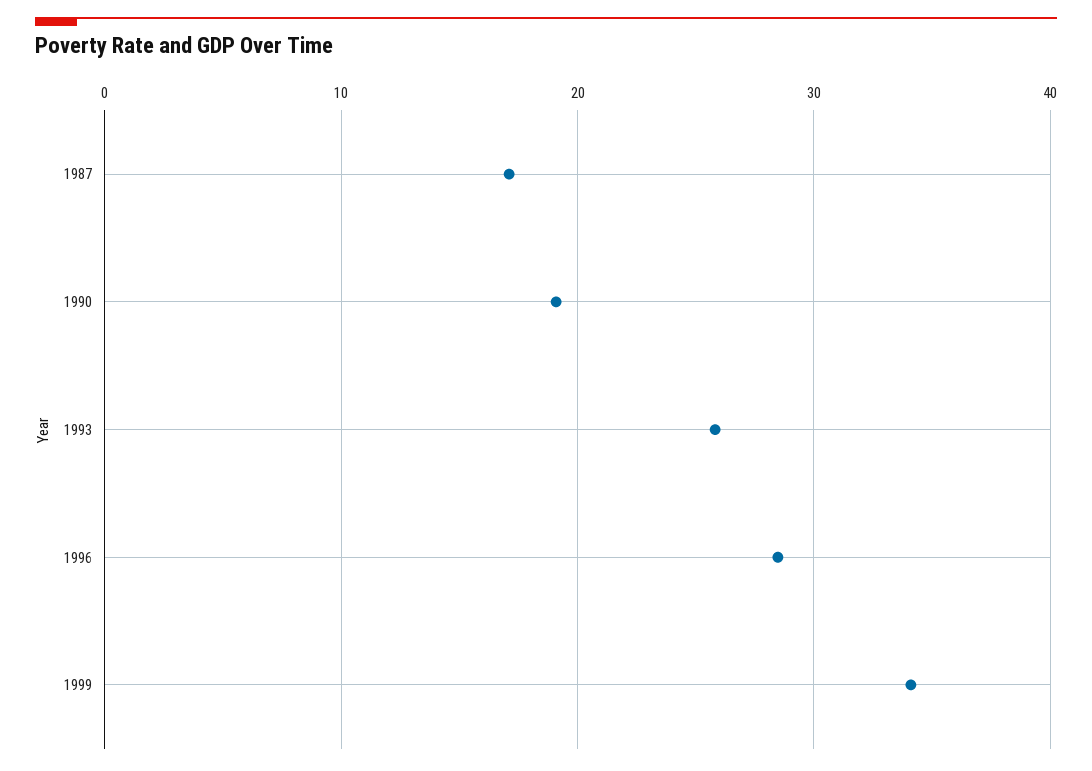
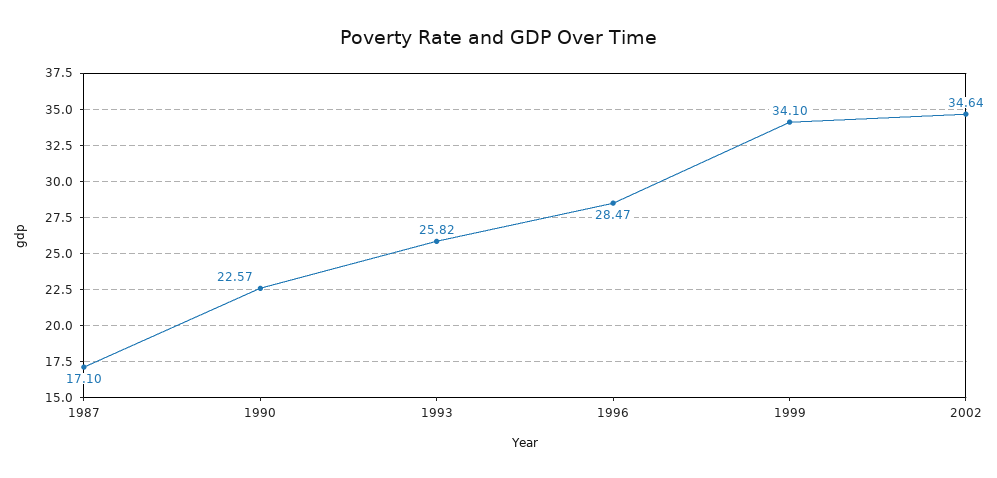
1990: 19 -> 22.57
2002: none -> 34.64

